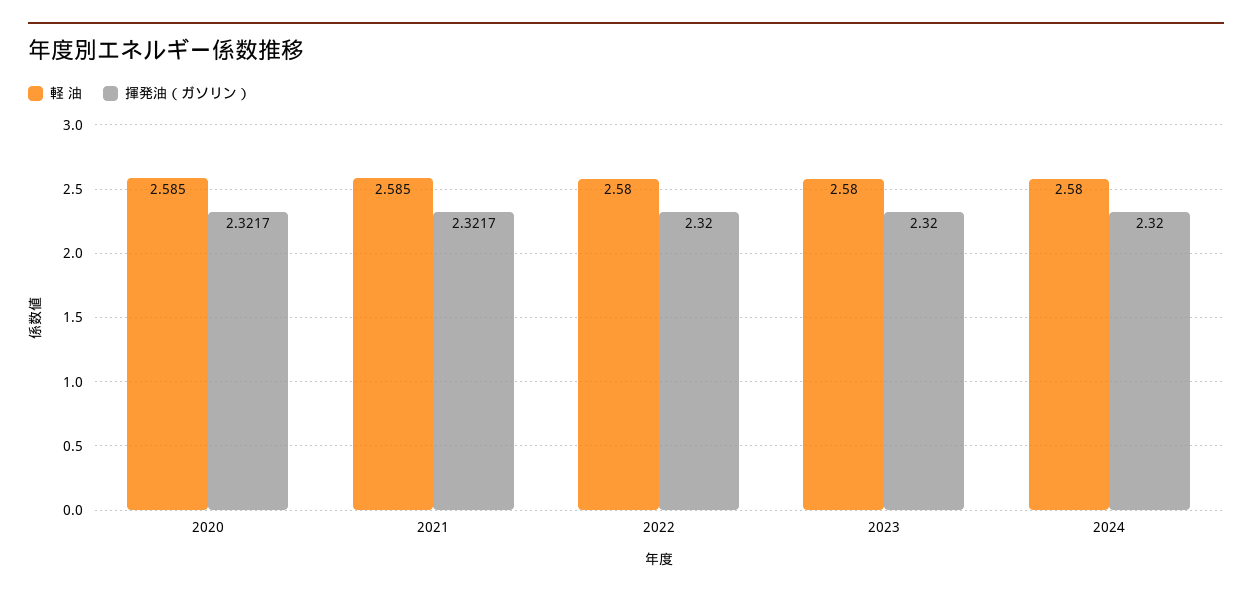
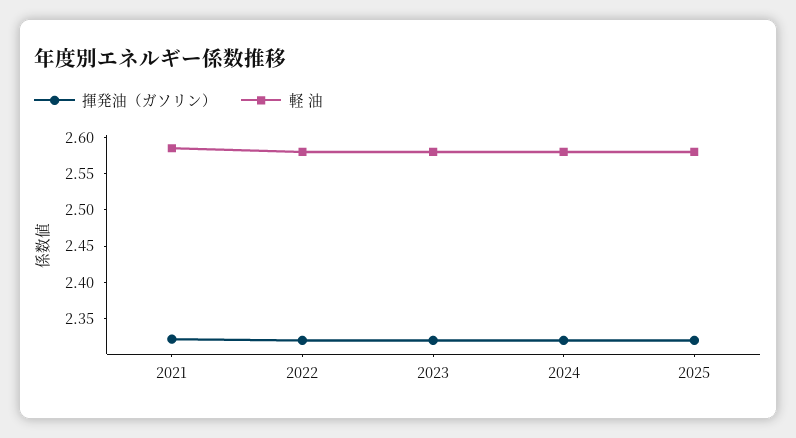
軽 油, 2020: 2.585 -> none
揮発油（ガソリン）, 2020: 2.3217 -> none
揮発油（ガソリン）, 2025: none -> 2.325
軽 油, 2025: none -> 2.575

